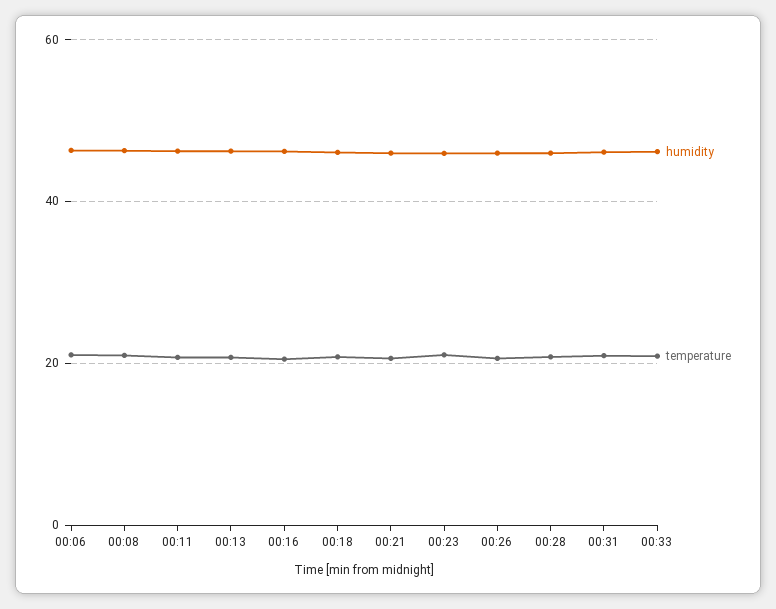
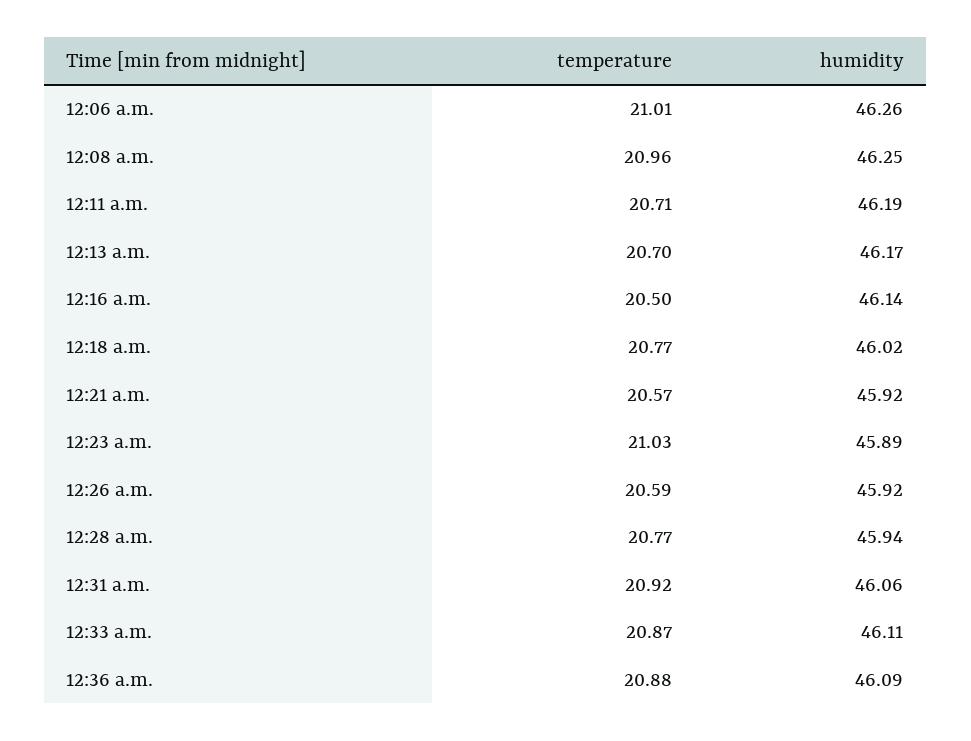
temperature, 12:36 a.m.: none -> 20.88
humidity, 12:36 a.m.: none -> 46.09

